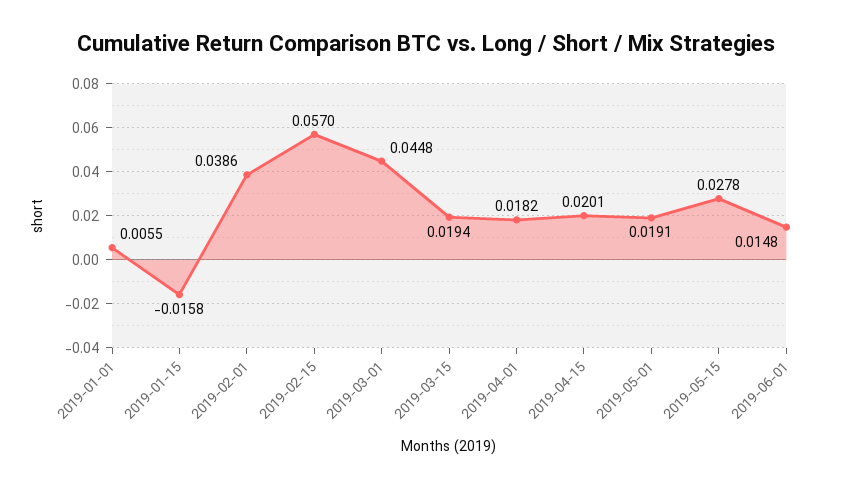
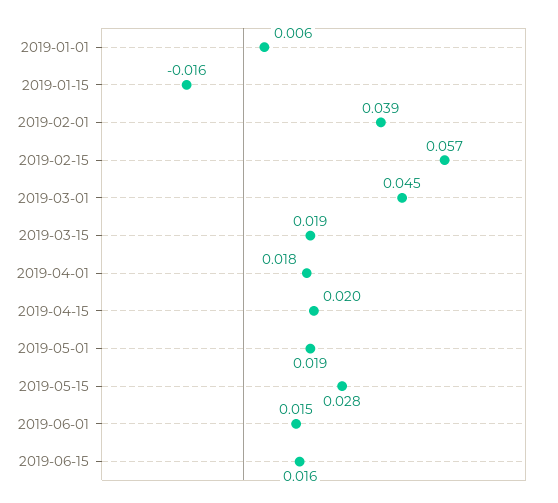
2019-06-15: none -> 0.016

